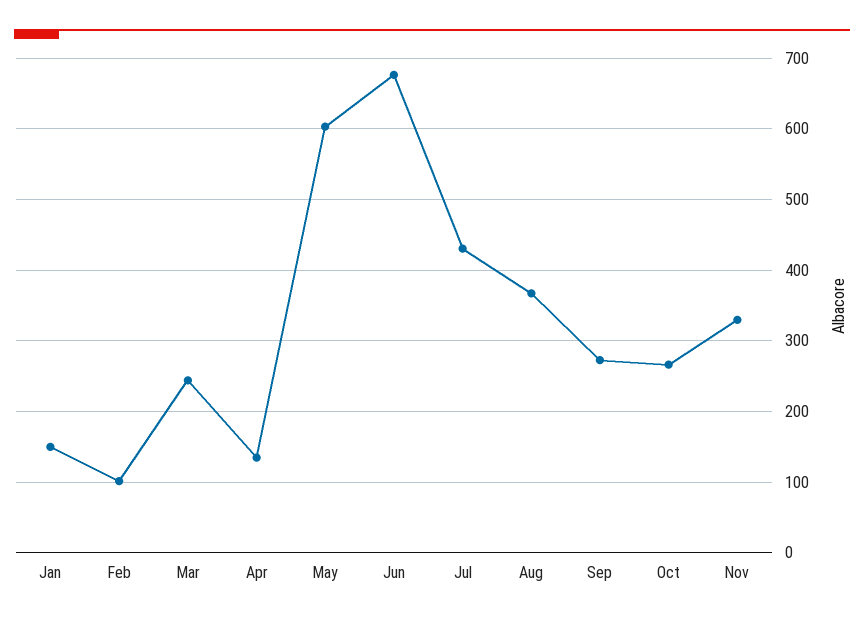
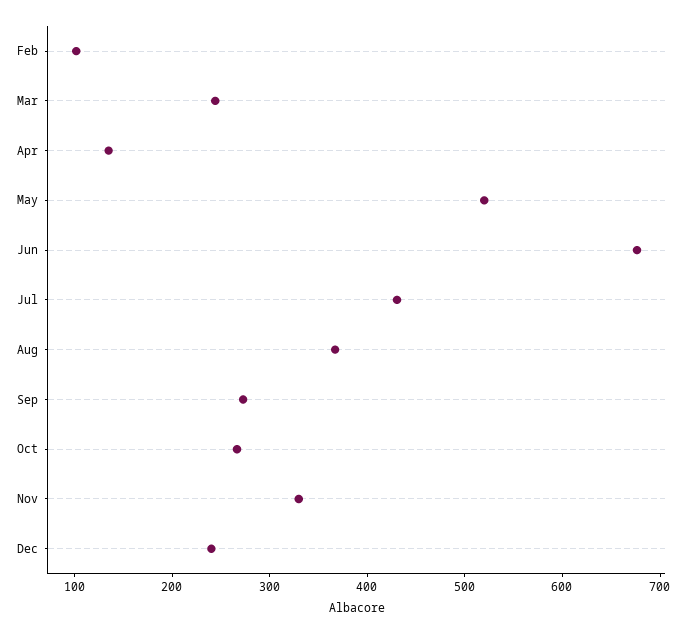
Jan: 150 -> none
May: 600 -> 520
Dec: none -> 240

